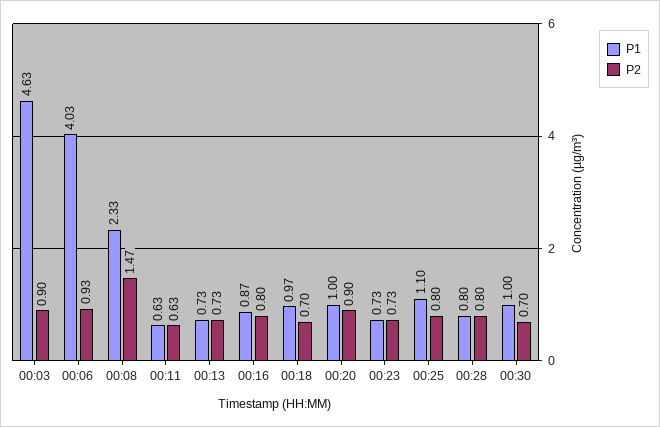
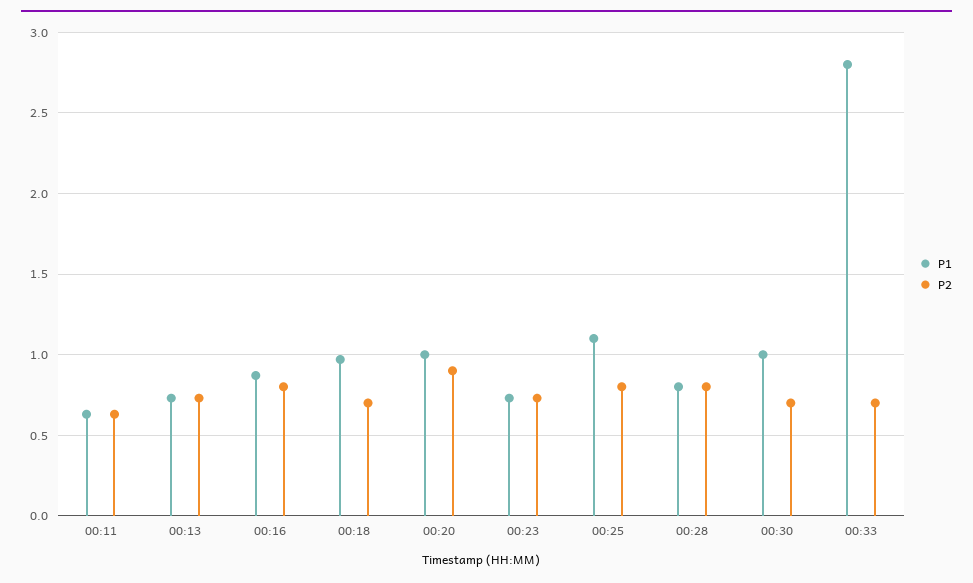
P1, 00:03: 4.63 -> none
P2, 00:03: 0.9 -> none
P1, 00:06: 4.03 -> none
P2, 00:06: 0.93 -> none
P1, 00:08: 2.33 -> none
P2, 00:08: 1.47 -> none
P1, 00:33: none -> 2.8
P2, 00:33: none -> 0.7

